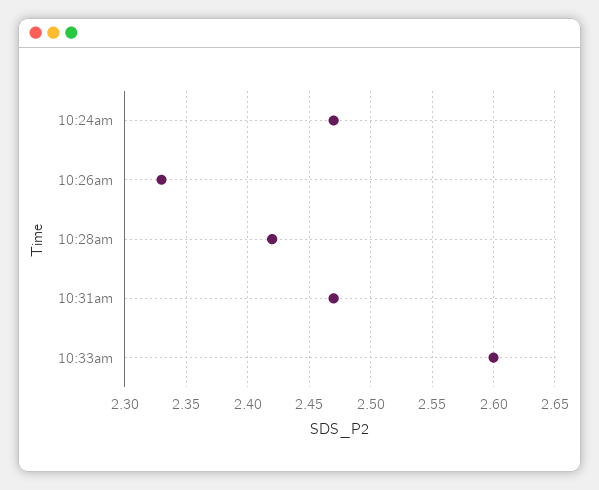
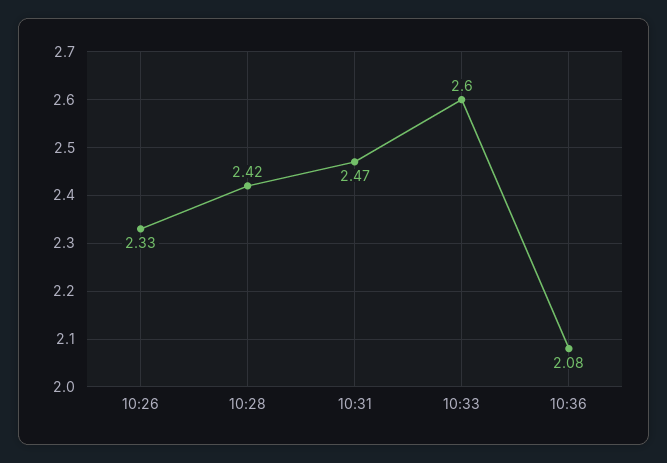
10:24am: 2.47 -> none
10:36: none -> 2.08

